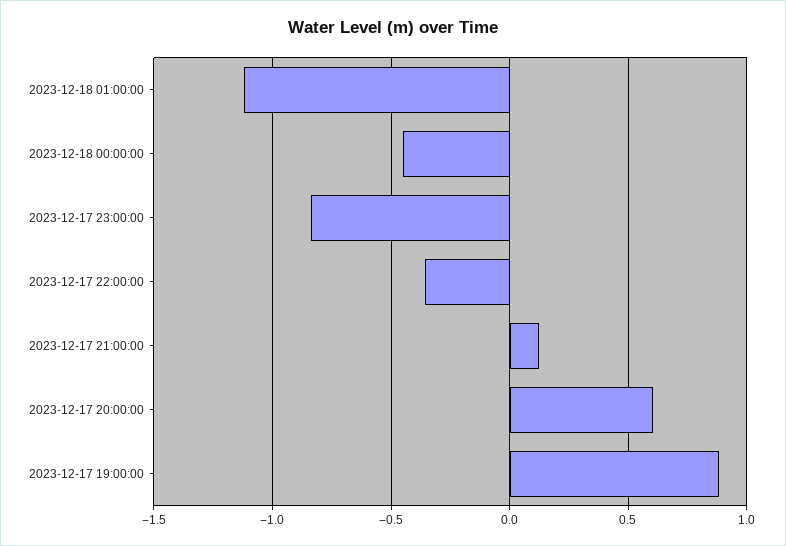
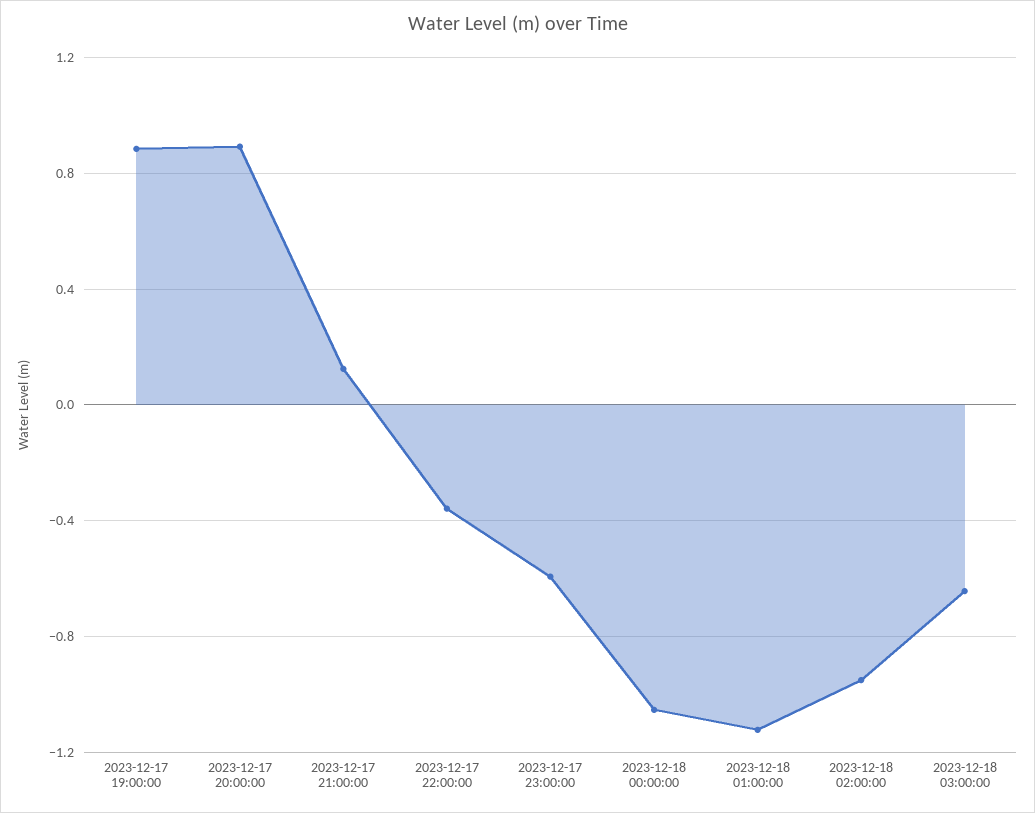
2023-12-18 00:00:00: -0.45 -> -1.05
2023-12-17 23:00:00: -0.85 -> -0.6
2023-12-17 20:00:00: 0.6 -> 0.9
2023-12-18 02:00:00: none -> -0.95
2023-12-18 03:00:00: none -> -0.65

